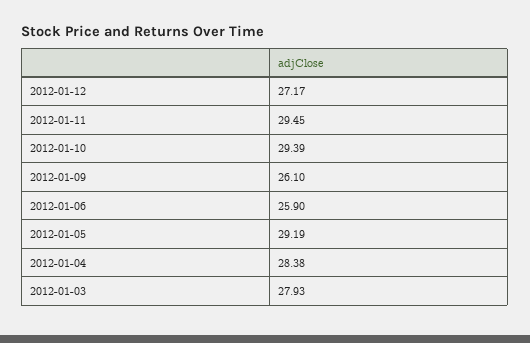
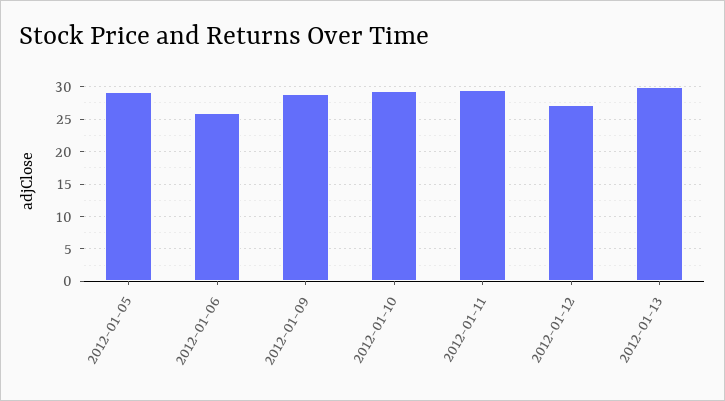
2012-01-09: 26.1 -> 29
2012-01-04: 28.38 -> none
2012-01-03: 27.93 -> none
2012-01-13: none -> 30

